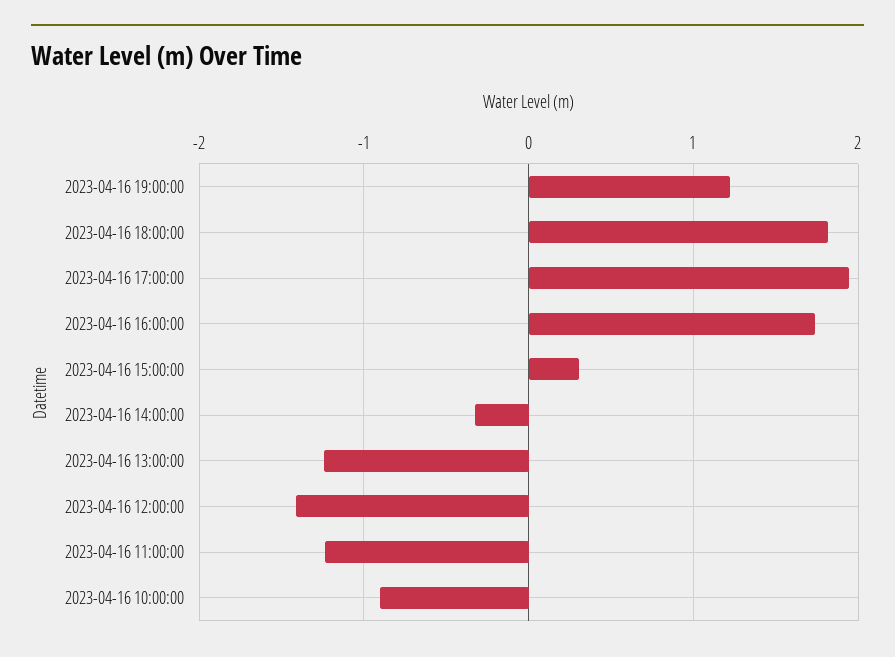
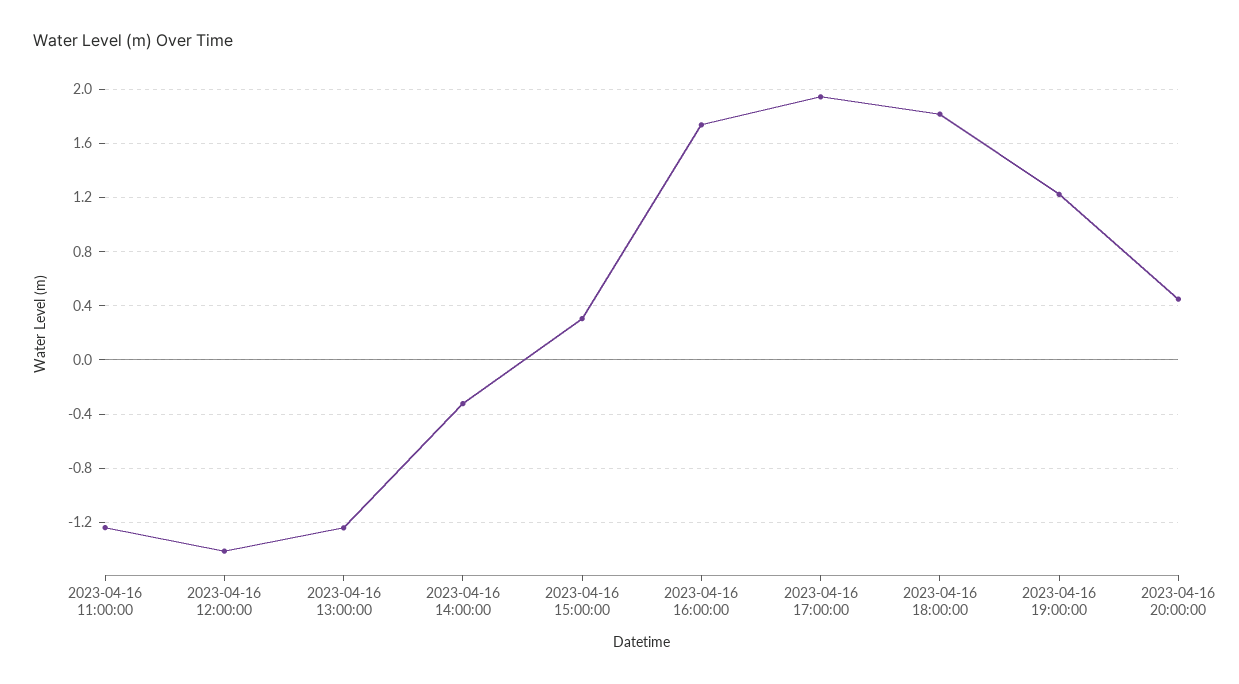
2023-04-16 10:00:00: -0.9 -> none
2023-04-16 20:00:00: none -> 0.45

